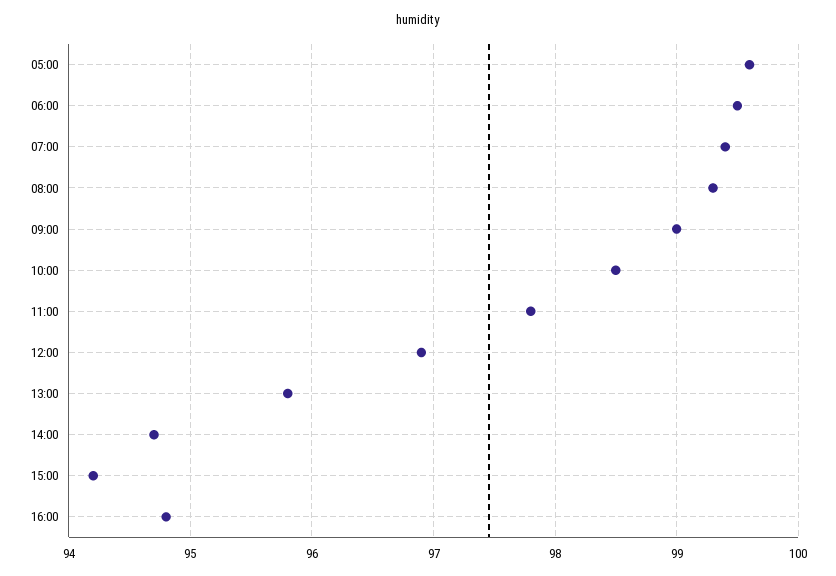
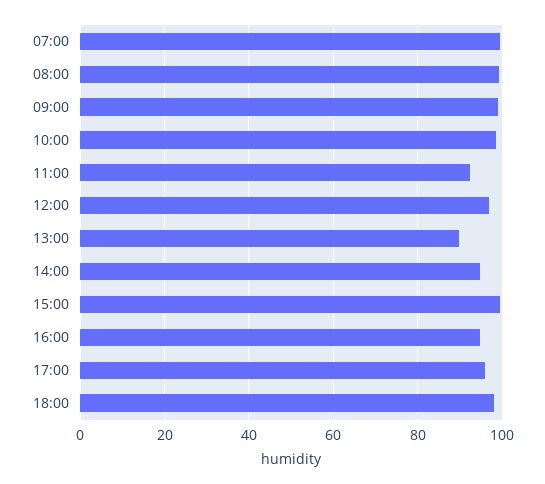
05:00: 99.6 -> none
06:00: 99.5 -> none
11:00: 97.8 -> 92
13:00: 95.8 -> 90
15:00: 94.2 -> 100
17:00: none -> 96
18:00: none -> 98

